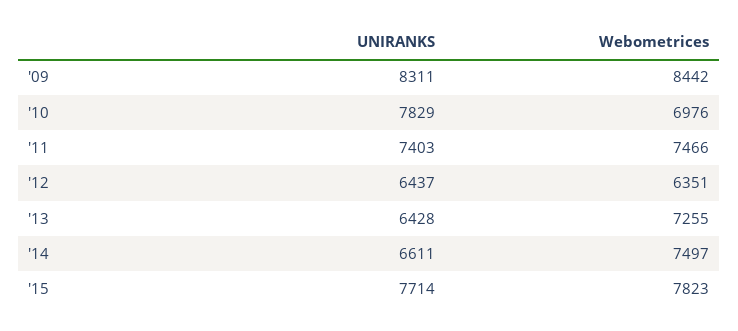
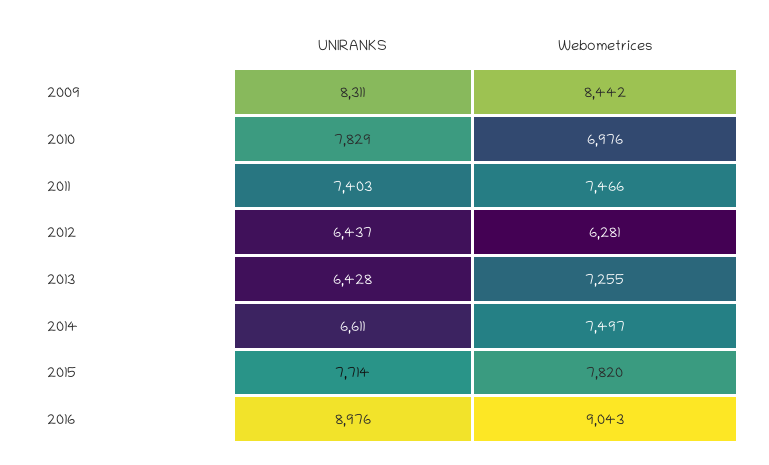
Webometrices, '12: 6351 -> 6281
Webometrices, '15: 7823 -> 7820
UNIRANKS, 2016: none -> 8976
Webometrices, 2016: none -> 9043

